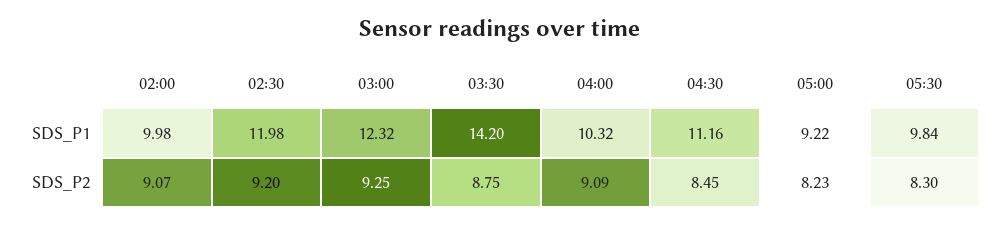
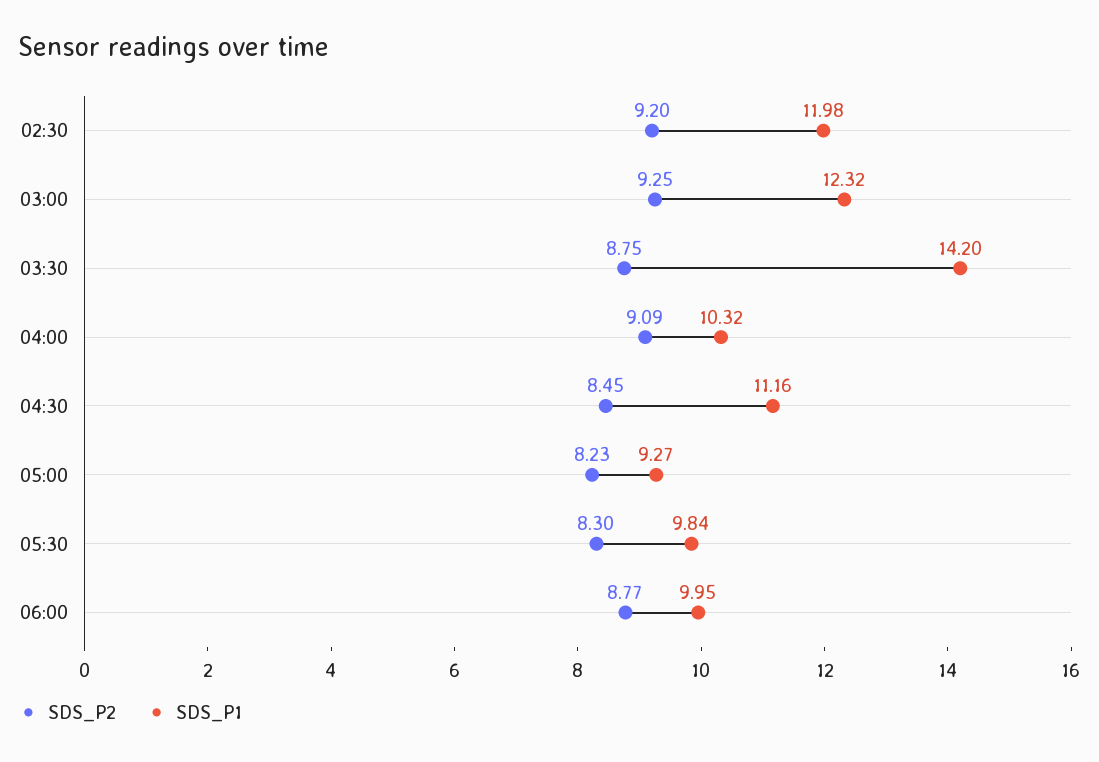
SDS_P1, 02:00: 9.98 -> none
SDS_P1, 05:00: 9.22 -> 9.27
SDS_P2, 02:00: 9.07 -> none
SDS_P2, 06:00: none -> 8.77
SDS_P1, 06:00: none -> 9.95

